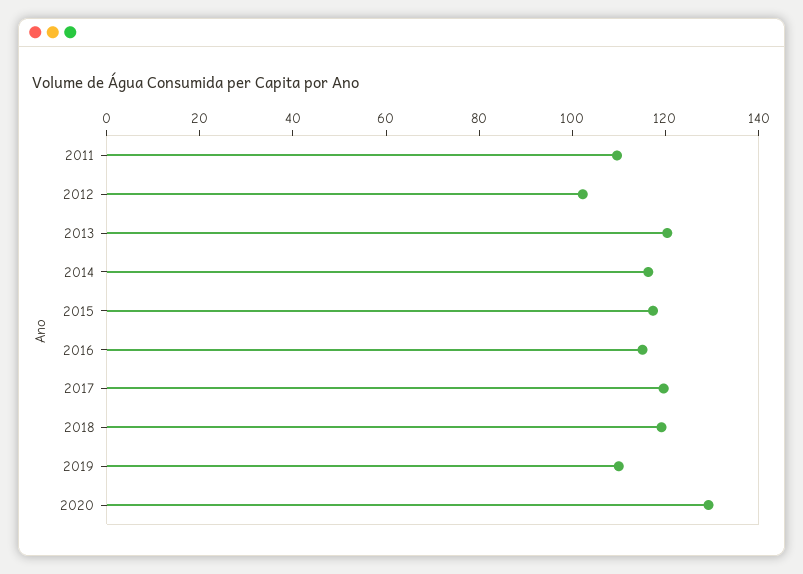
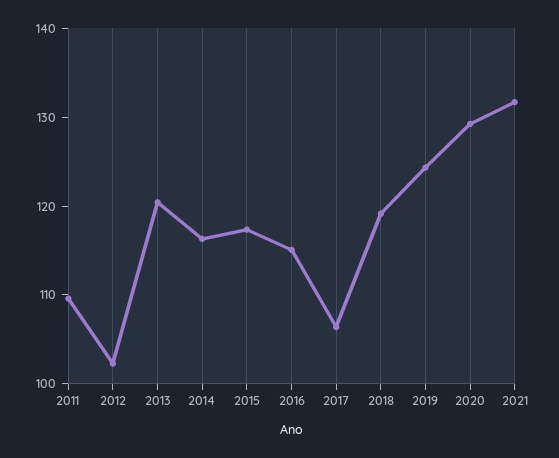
2017: 120 -> 106
2019: 110 -> 124
2021: none -> 132

